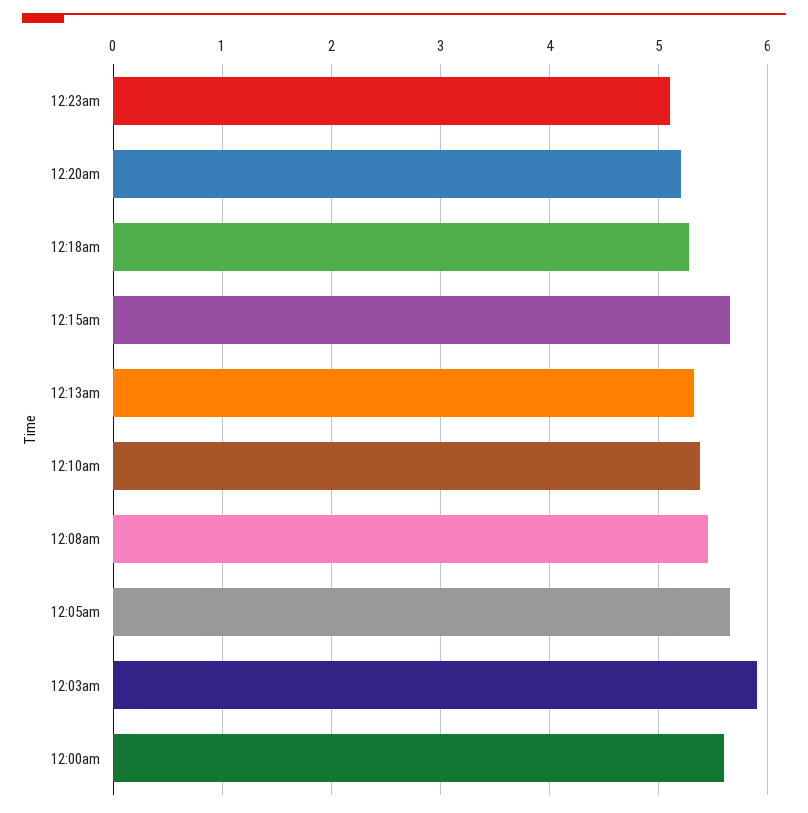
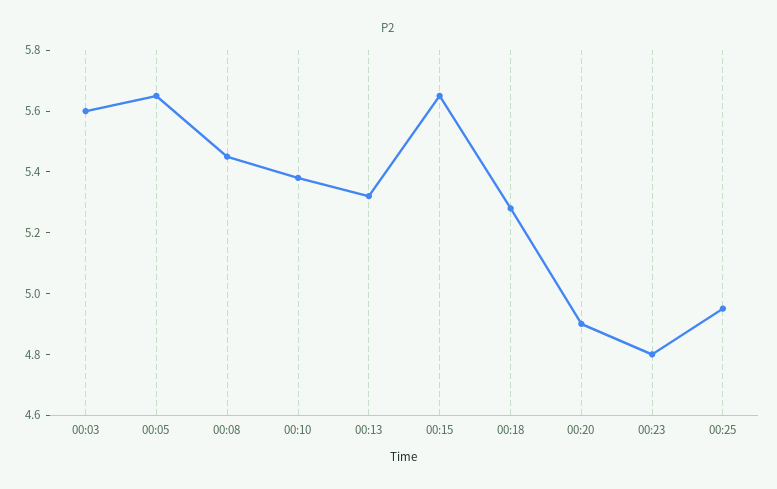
12:23am: 5.1 -> 4.8
12:20am: 5.2 -> 4.9
12:03am: 5.9 -> 5.6
12:00am: 5.6 -> none
00:25: none -> 4.95

